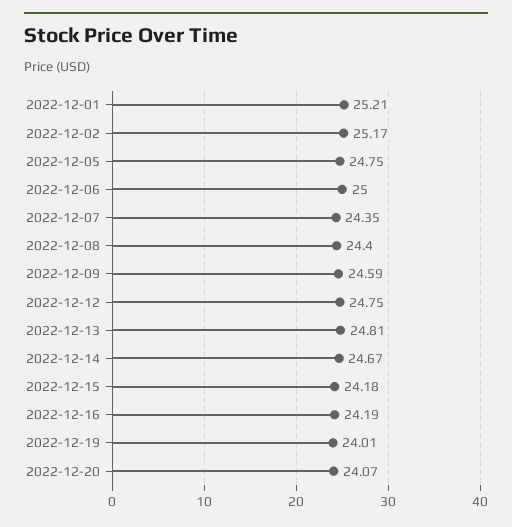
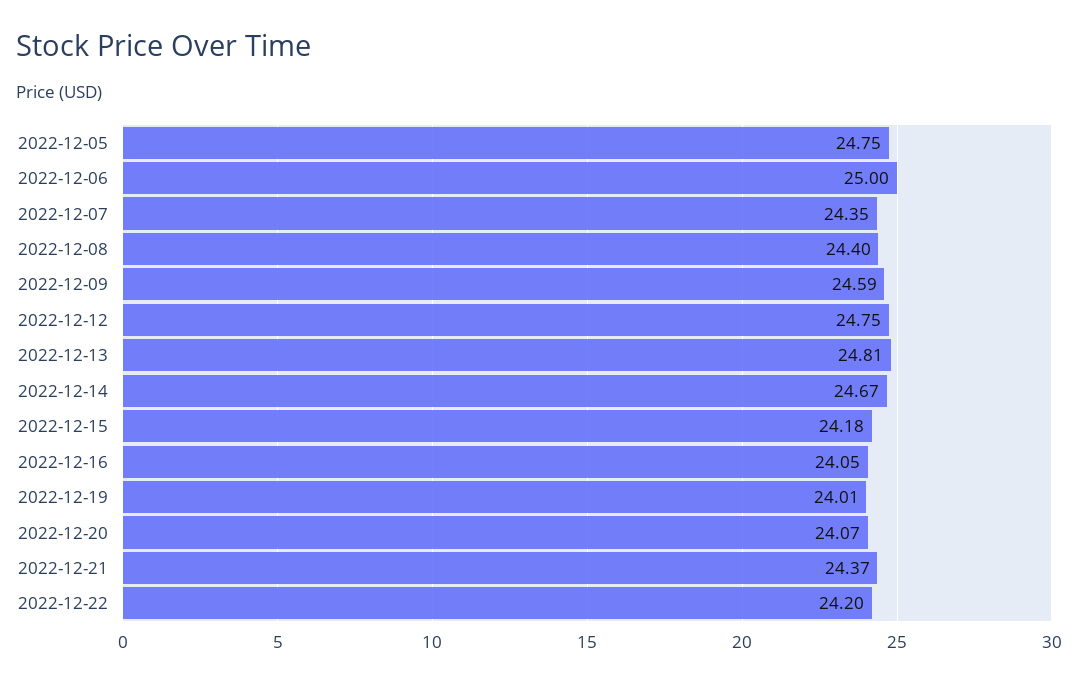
2022-12-01: 25.21 -> none
2022-12-02: 25.17 -> none
2022-12-16: 24.19 -> 24.05
2022-12-21: none -> 24.37
2022-12-22: none -> 24.2

